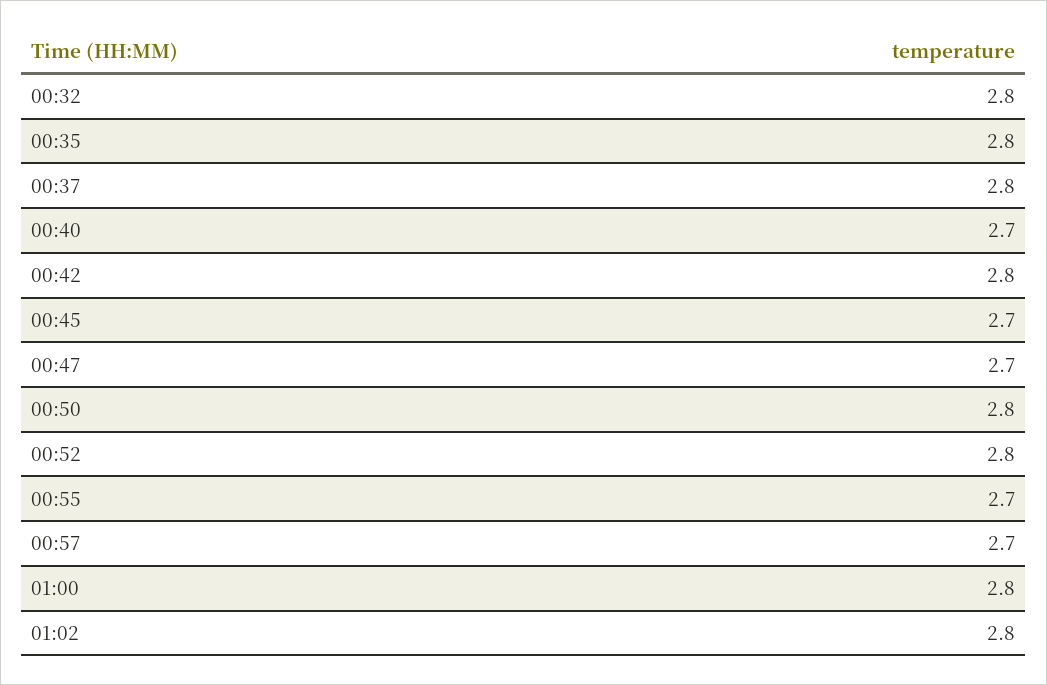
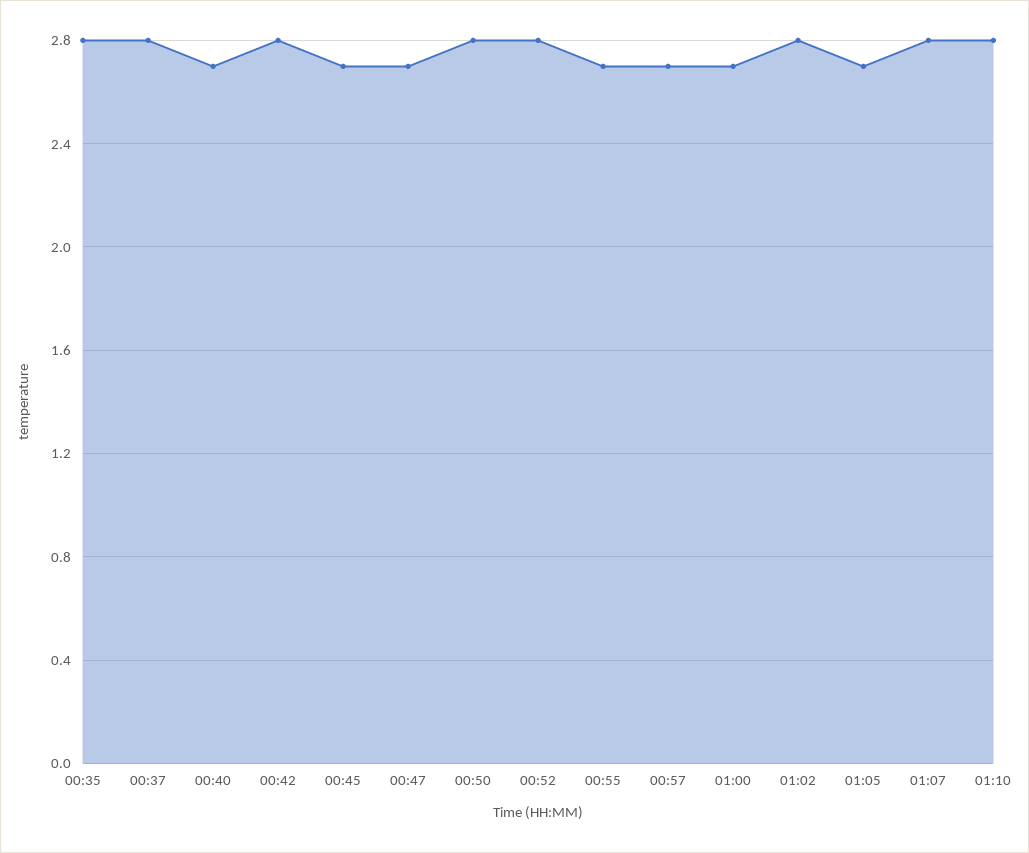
00:32: 2.8 -> none
01:00: 2.8 -> 2.7
01:05: none -> 2.7
01:07: none -> 2.8
01:10: none -> 2.8

